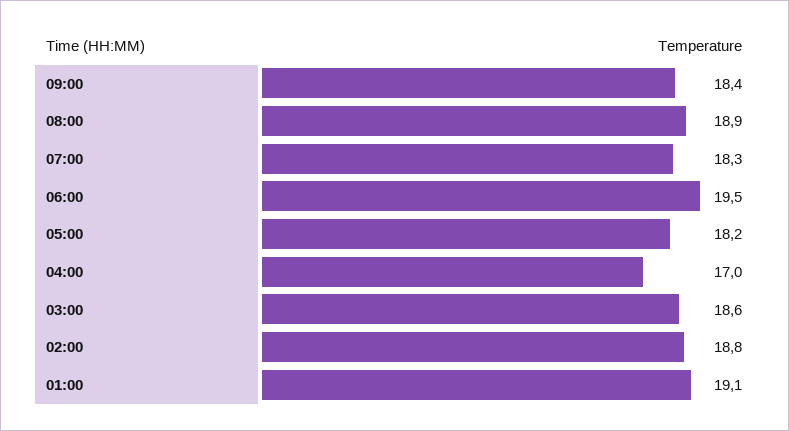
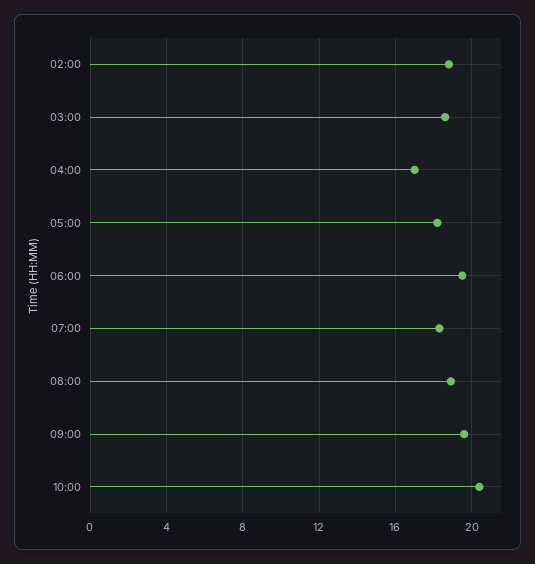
09:00: 18.4 -> 19.5
01:00: 19.1 -> none
10:00: none -> 20.5

